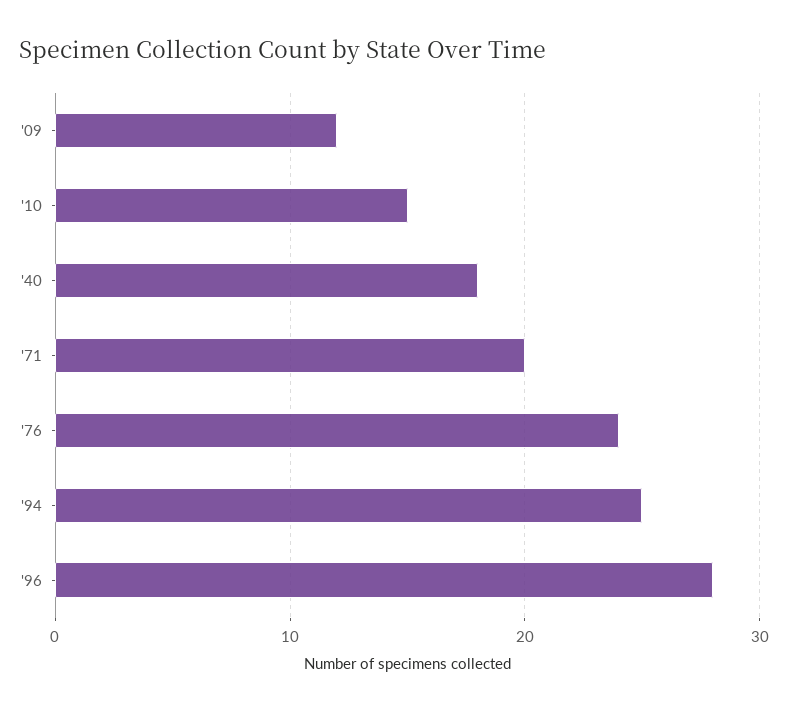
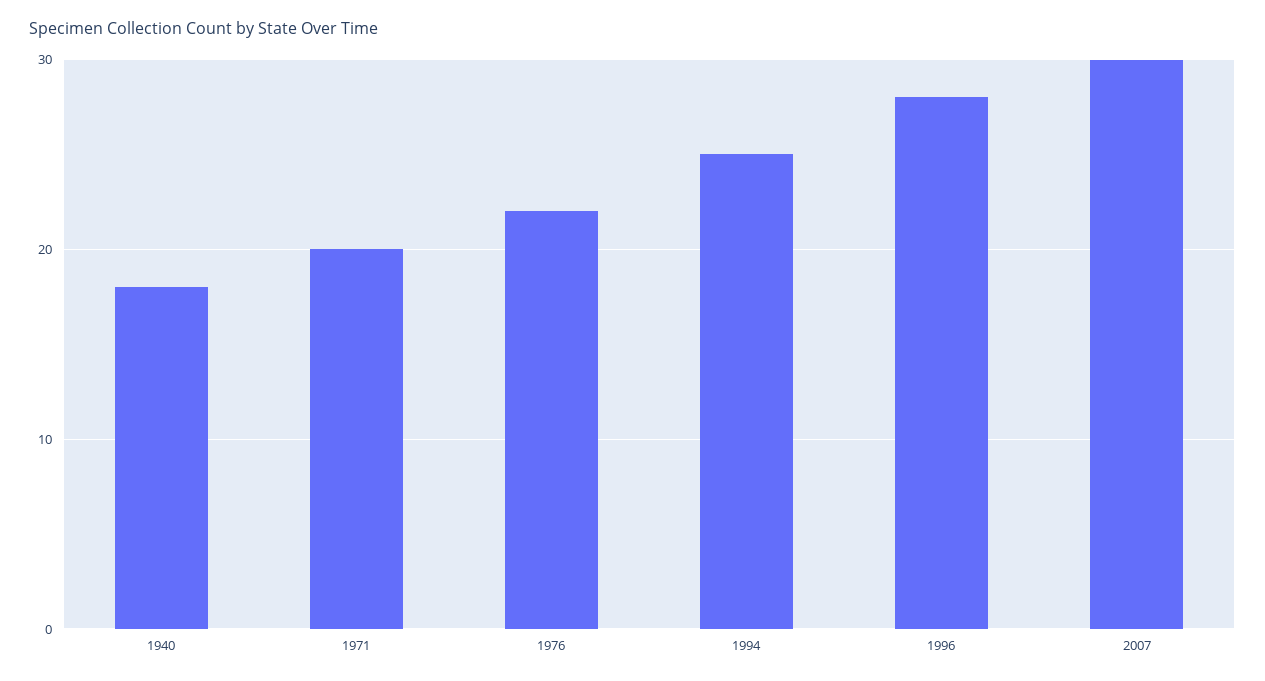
'09: 12 -> none
'10: 15 -> none
'76: 24 -> 22
2007: none -> 30

